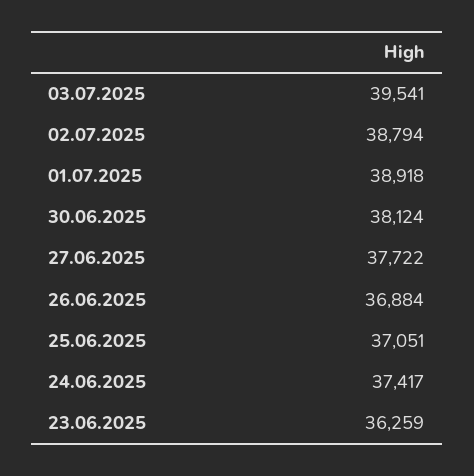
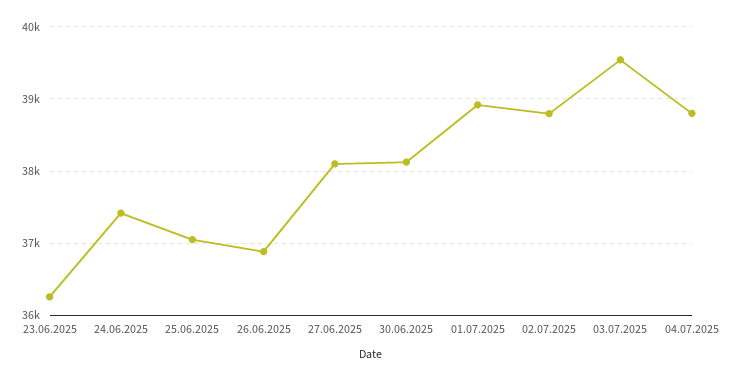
27.06.2025: 37722 -> 38100
04.07.2025: none -> 38800

